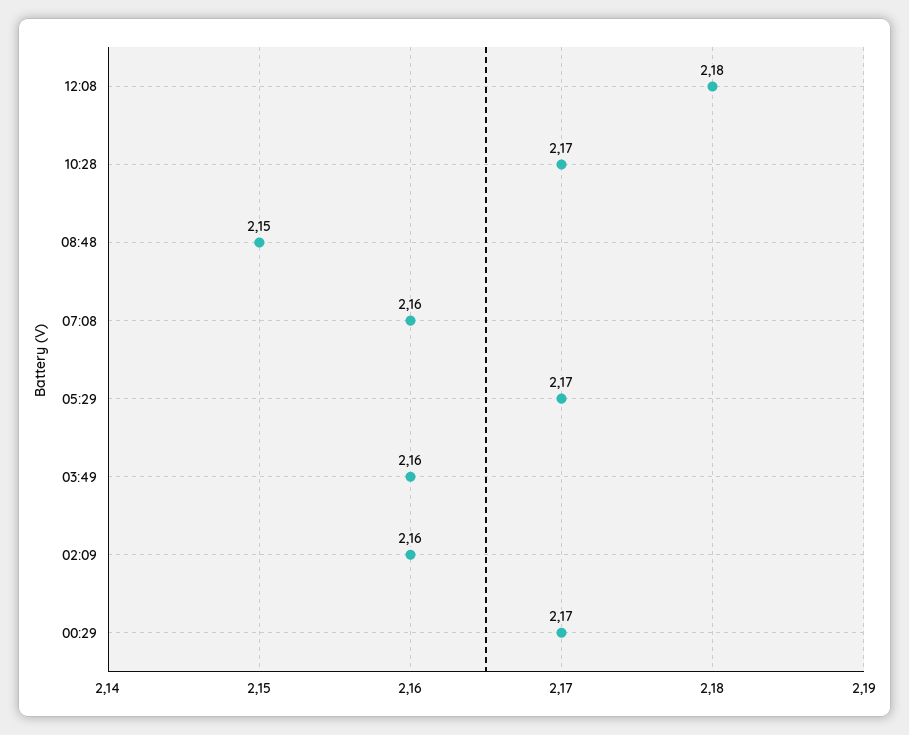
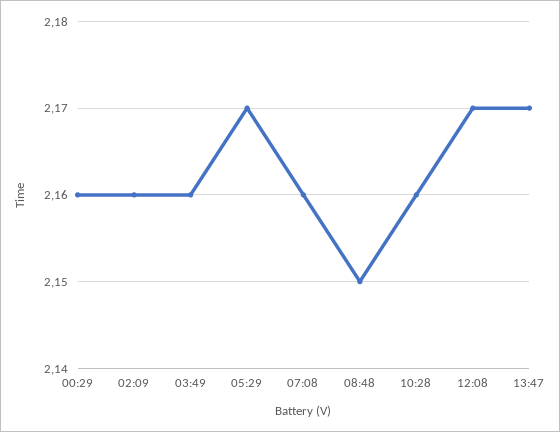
12:08: 2.18 -> 2.17
10:28: 2.17 -> 2.16
00:29: 2.17 -> 2.16
13:47: none -> 2.17

